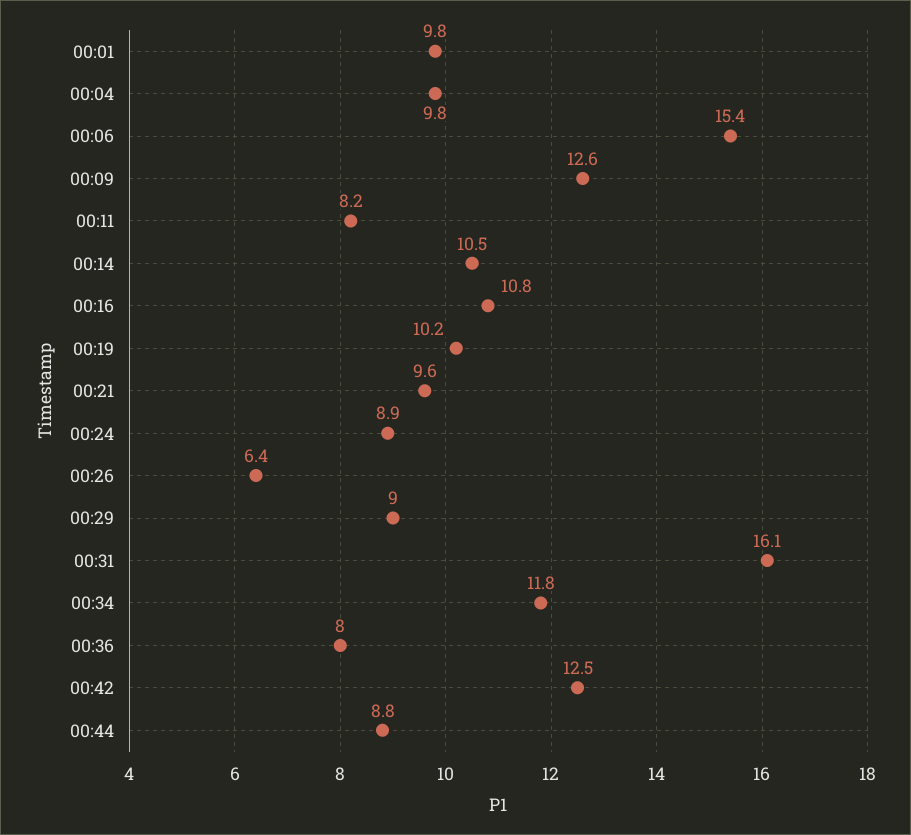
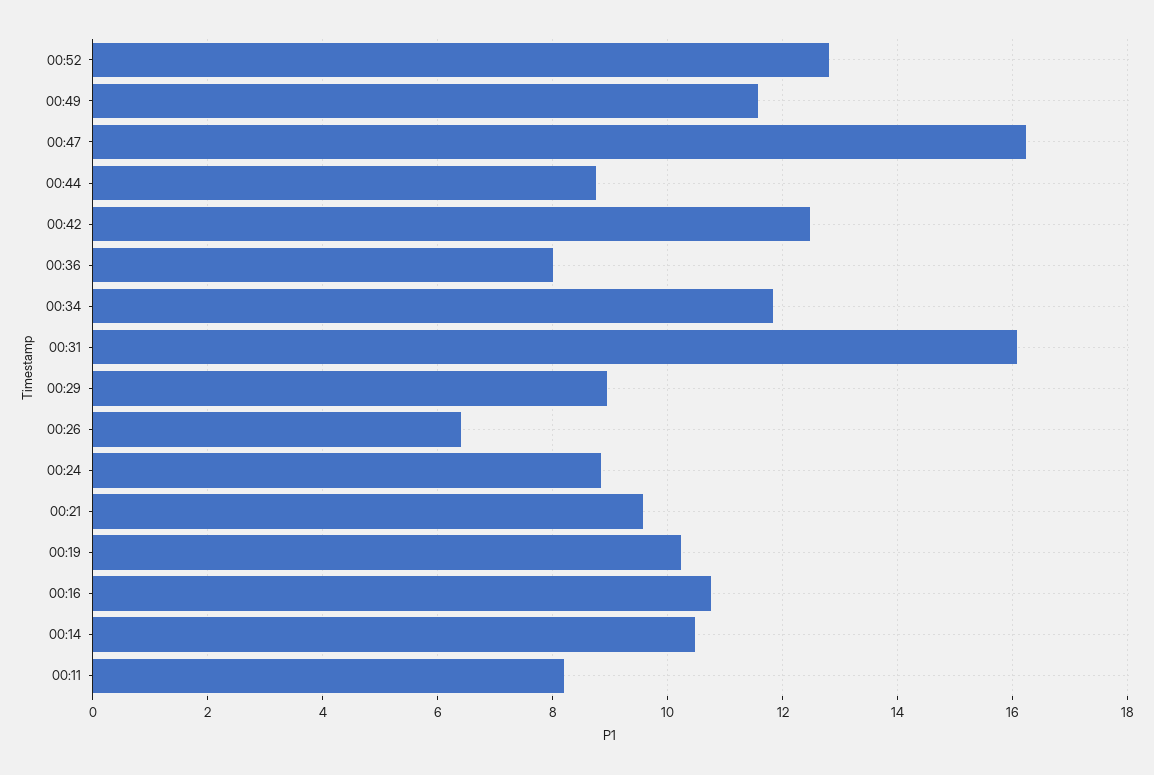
00:01: 9.8 -> none
00:04: 9.8 -> none
00:06: 15.4 -> none
00:09: 12.6 -> none
00:52: none -> 12.8
00:49: none -> 11.6
00:47: none -> 16.2

